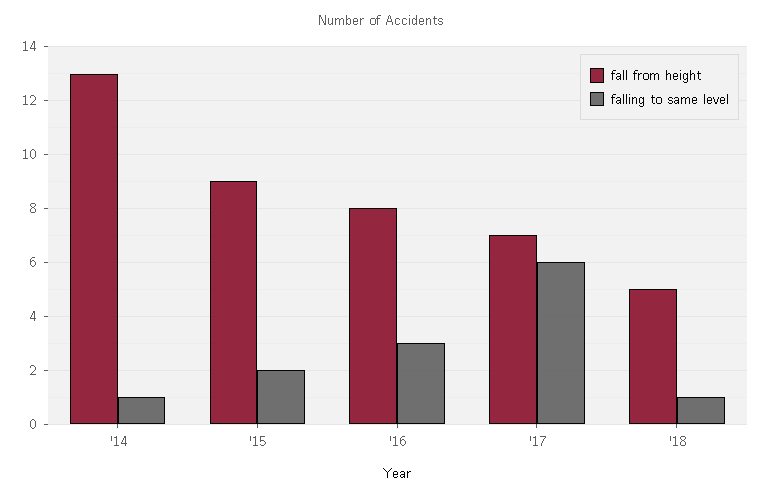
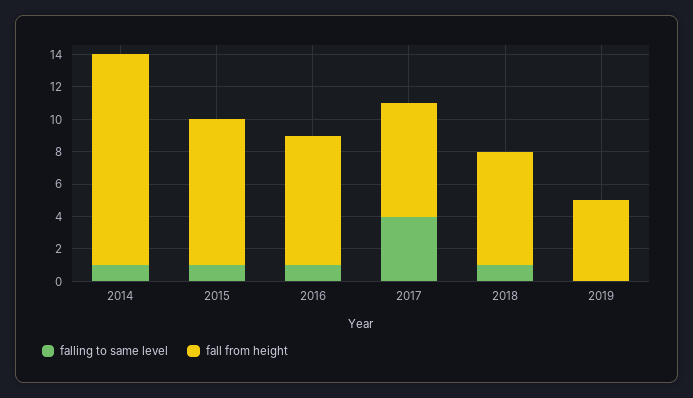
falling to same level, '15: 2 -> 1
falling to same level, '16: 3 -> 1
falling to same level, '17: 6 -> 4
fall from height, '18: 5 -> 7
falling to same level, 2019: none -> 0
fall from height, 2019: none -> 5

